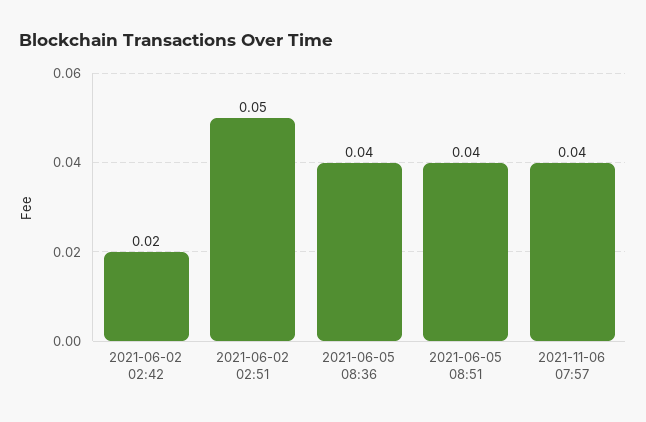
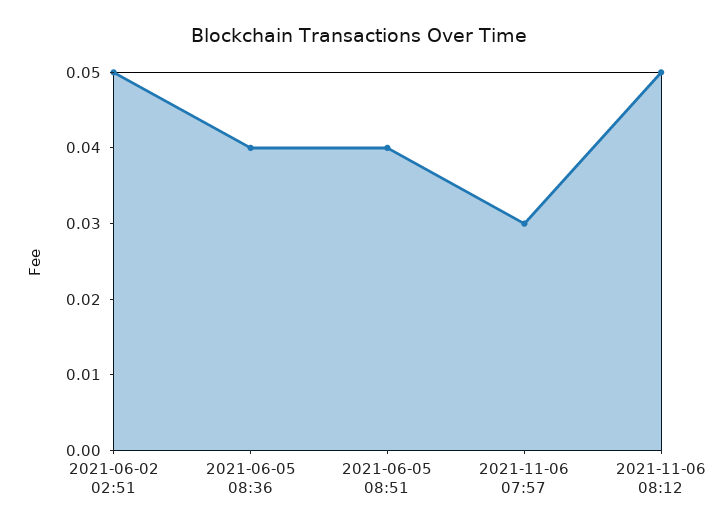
2021-06-02 02:42: 0.02 -> none
2021-11-06 07:57: 0.04 -> 0.03
2021-11-06 08:12: none -> 0.05

